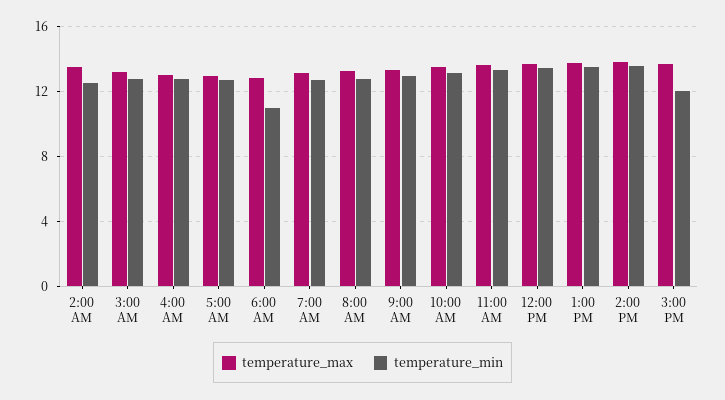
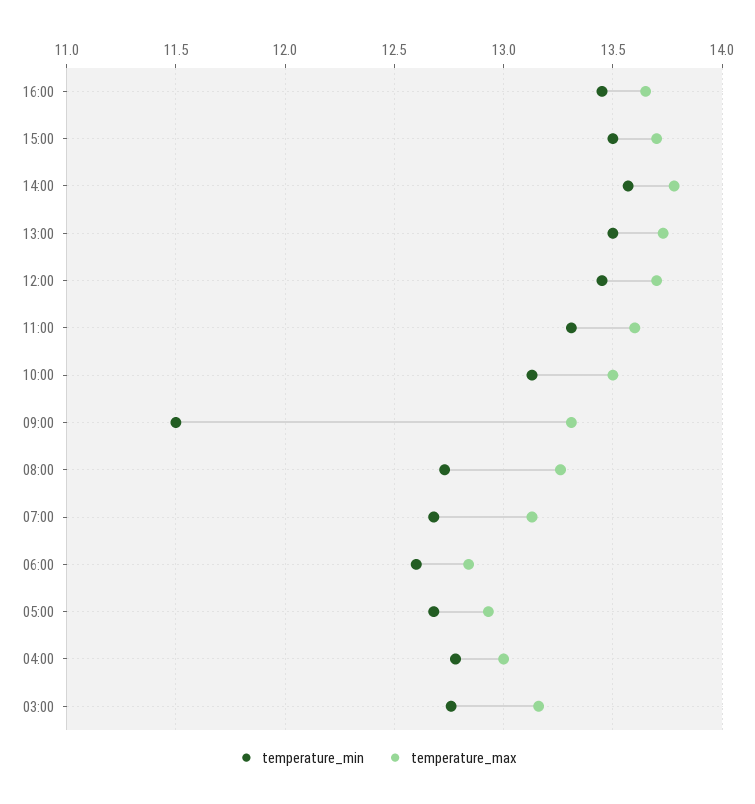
temperature_max, 2:00 AM: 13.5 -> none
temperature_min, 2:00 AM: 12.5 -> none
temperature_min, 6:00 AM: 11 -> 12.6
temperature_min, 9:00 AM: 13 -> 11.5
temperature_min, 3:00 PM: 12 -> 13.5
temperature_min, 16:00: none -> 13.45
temperature_max, 16:00: none -> 13.65

